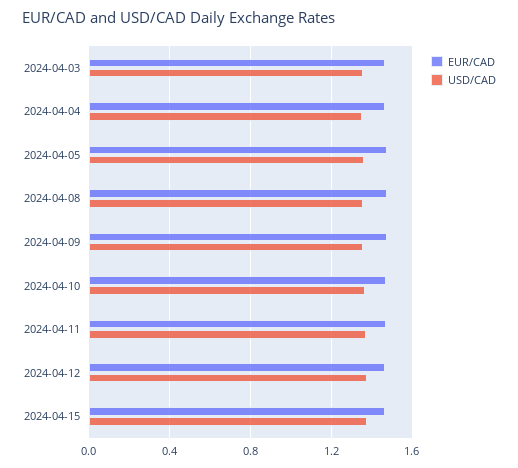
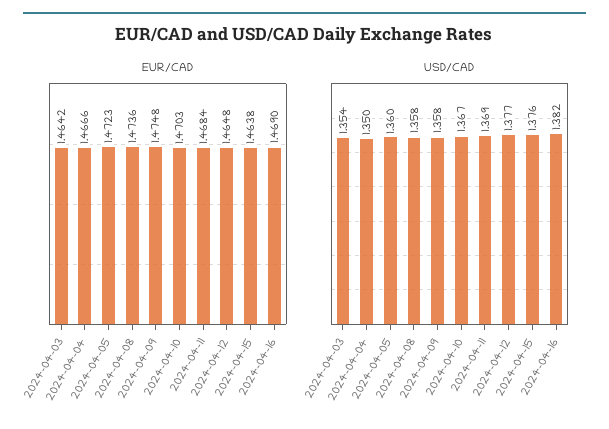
EUR/CAD, 2024-04-16: none -> 1.469
USD/CAD, 2024-04-16: none -> 1.382

